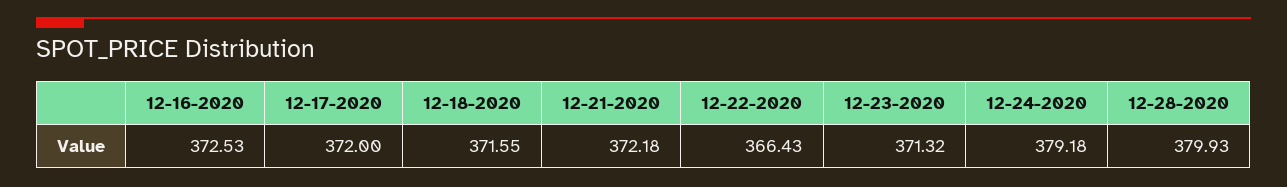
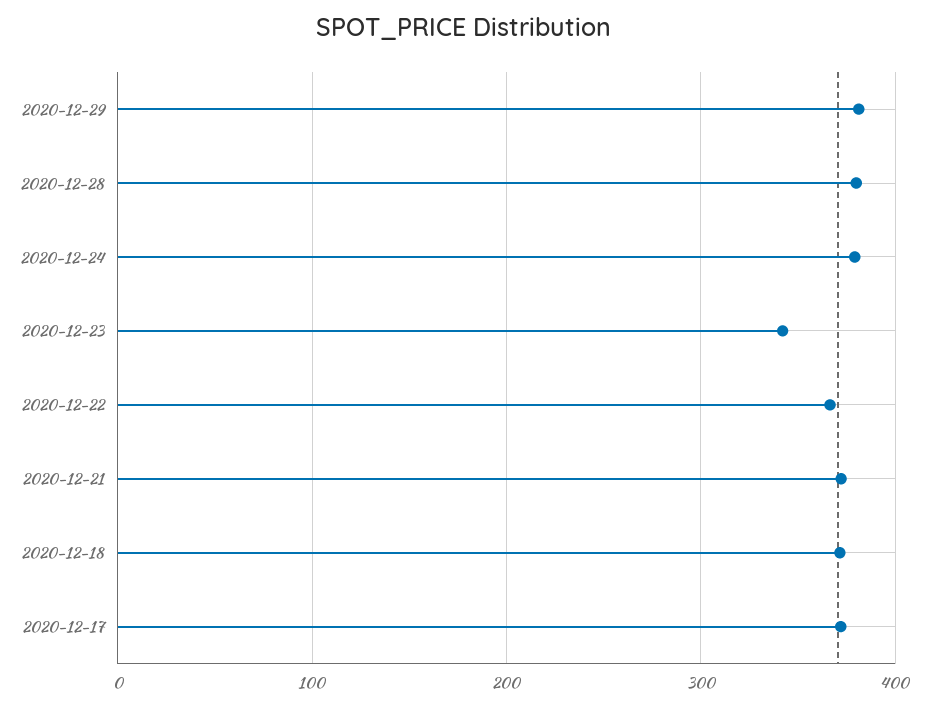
12-16-2020: 372.53 -> none
12-23-2020: 371.32 -> 340
2020-12-29: none -> 380

